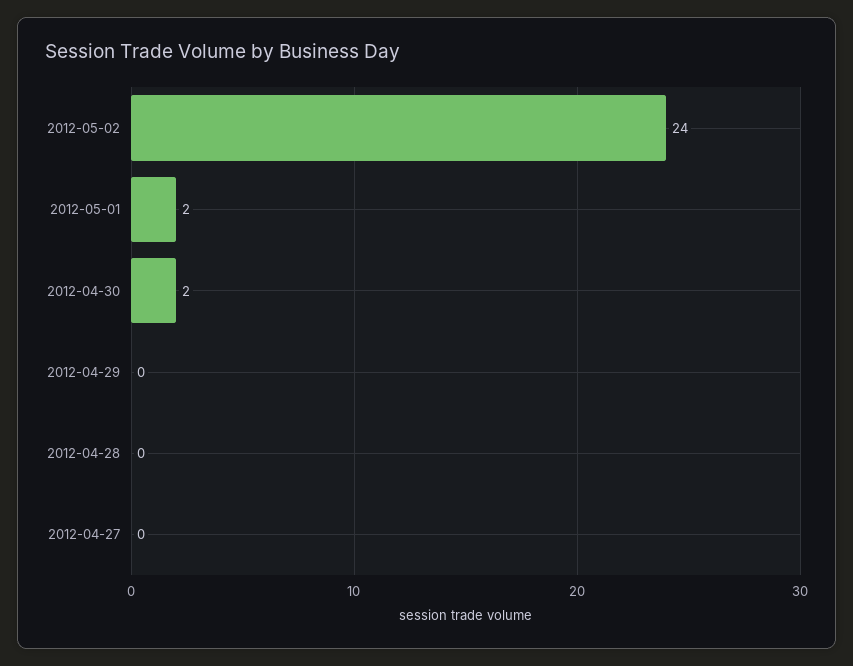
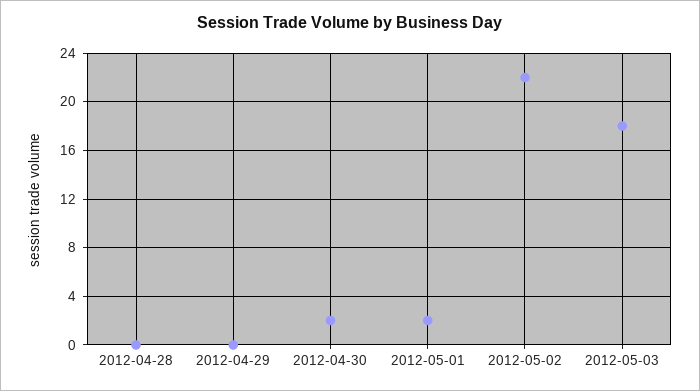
2012-05-02: 24 -> 22
2012-04-27: 0 -> none
2012-05-03: none -> 18

